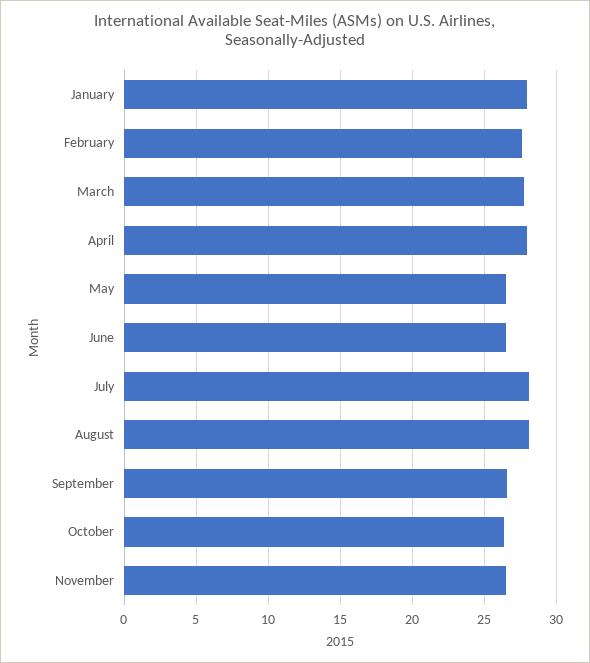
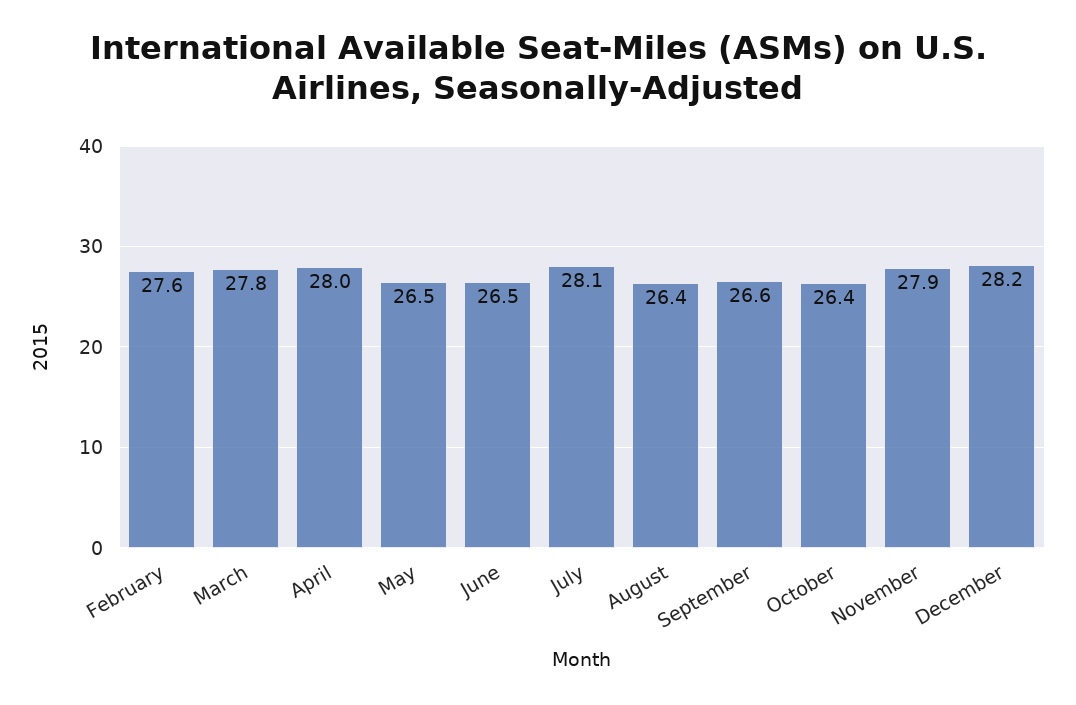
January: 28 -> none
August: 28 -> 26.4
November: 26.5 -> 27.9
December: none -> 28.2

